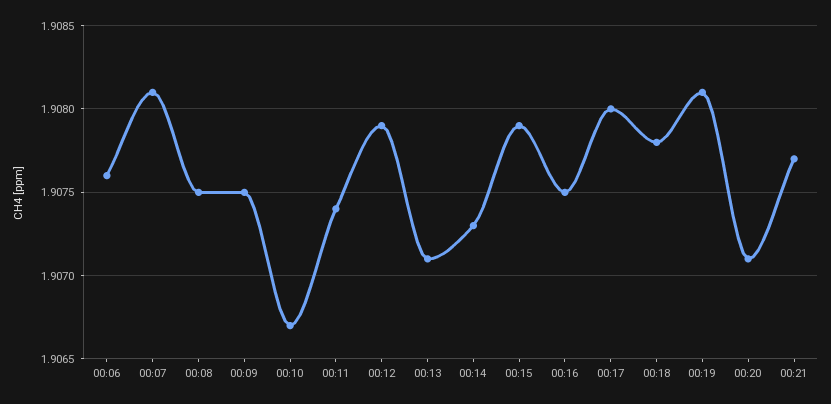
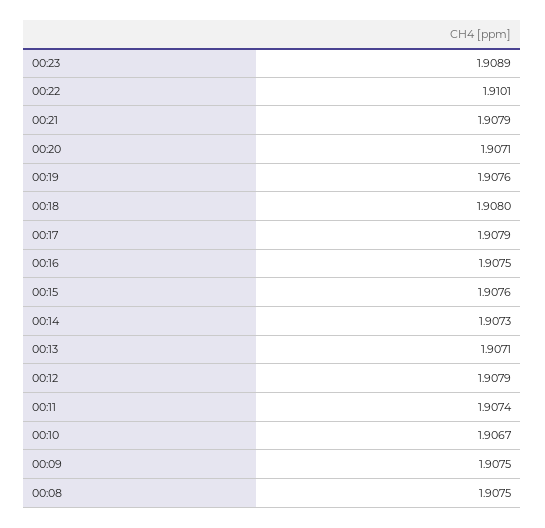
00:06: 1.9076 -> none
00:07: 1.9081 -> none
00:15: 1.9079 -> 1.9076
00:17: 1.908 -> 1.9079
00:18: 1.9078 -> 1.908
00:19: 1.9081 -> 1.9076
00:21: 1.9077 -> 1.9079
00:23: none -> 1.9089
00:22: none -> 1.9101

